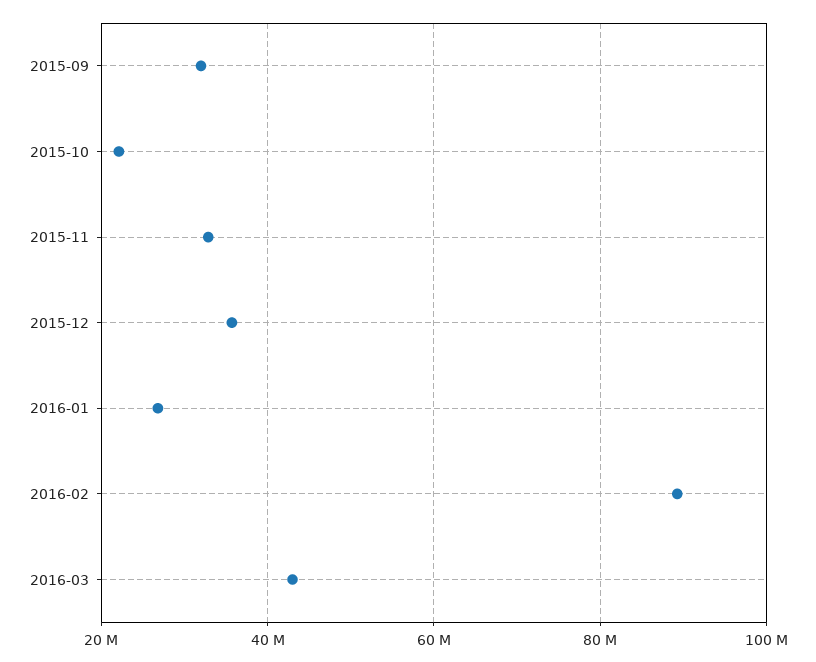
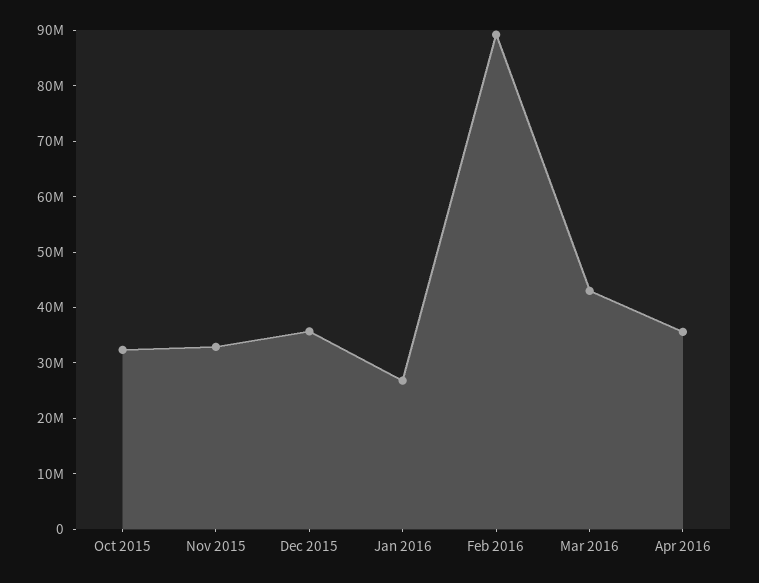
2015-09: 32000000 -> none
2015-10: 22000000 -> 32000000
Apr 2016: none -> 36000000

